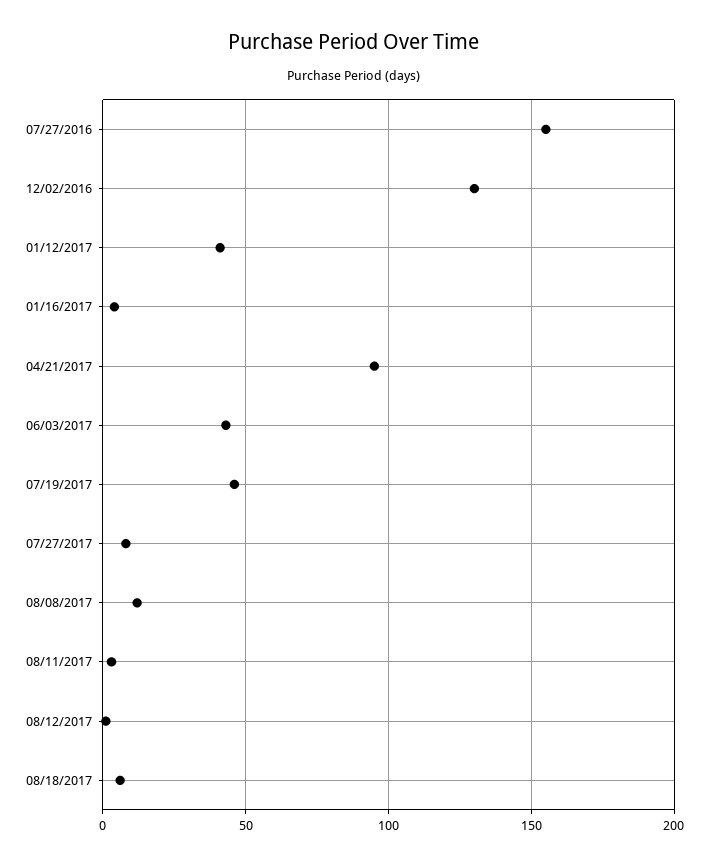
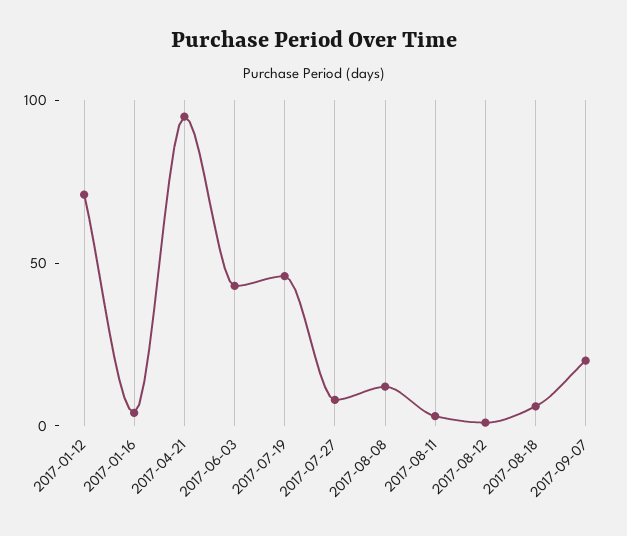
07/27/2016: 155 -> none
12/02/2016: 130 -> none
01/12/2017: 40 -> 70
2017-09-07: none -> 20

